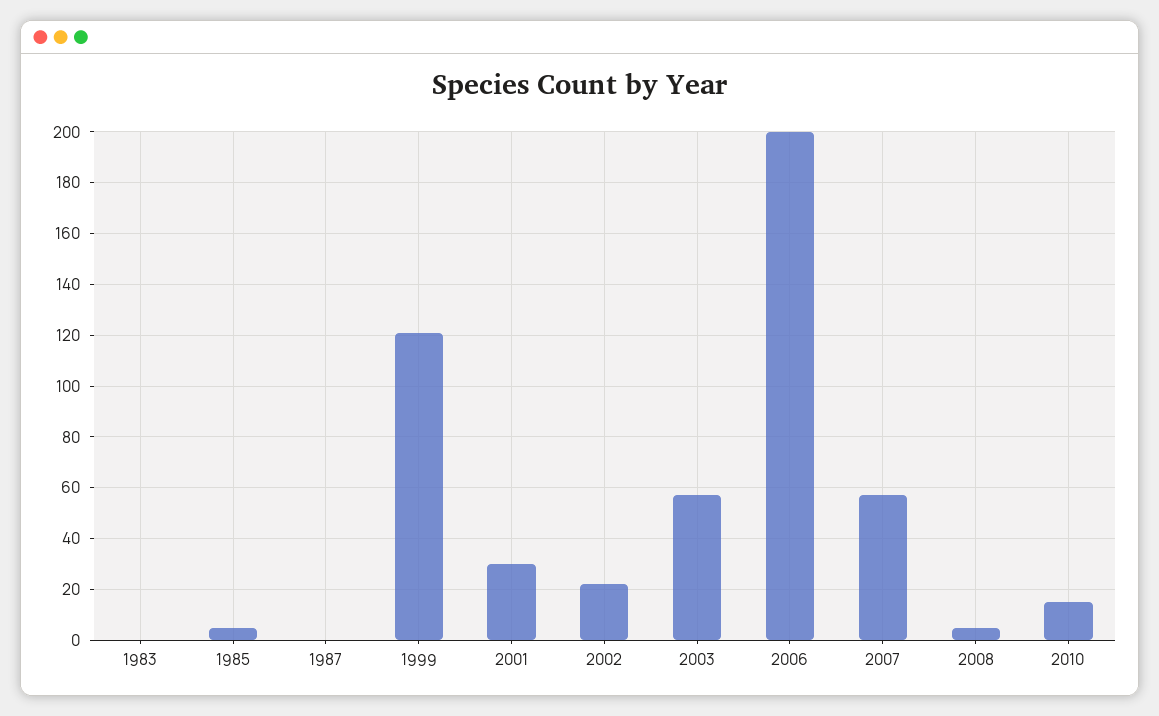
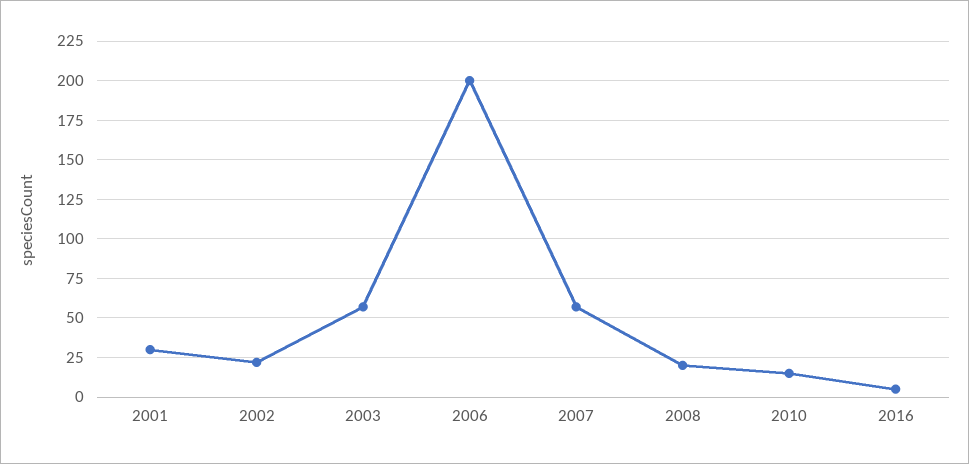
1983: 0 -> none
1985: 5 -> none
1987: 0 -> none
1999: 120 -> none
2008: 5 -> 20
2016: none -> 5

